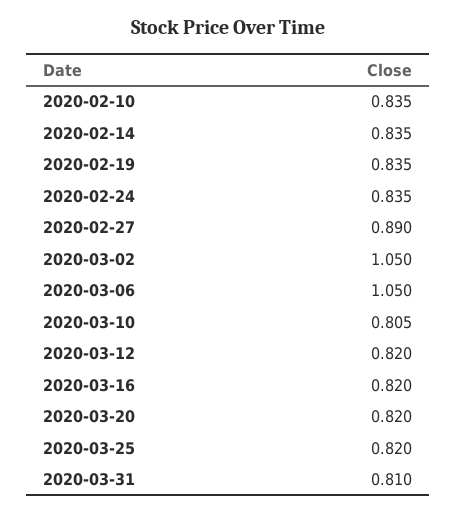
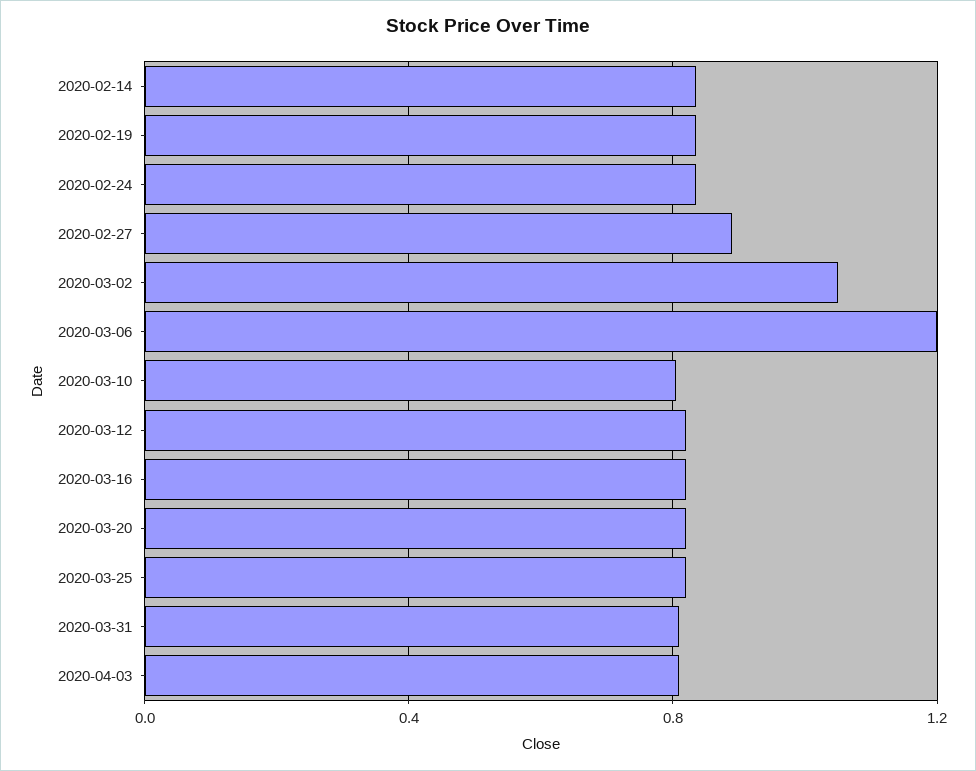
2020-02-10: 0.835 -> none
2020-03-06: 1.05 -> 1.2
2020-04-03: none -> 0.8

